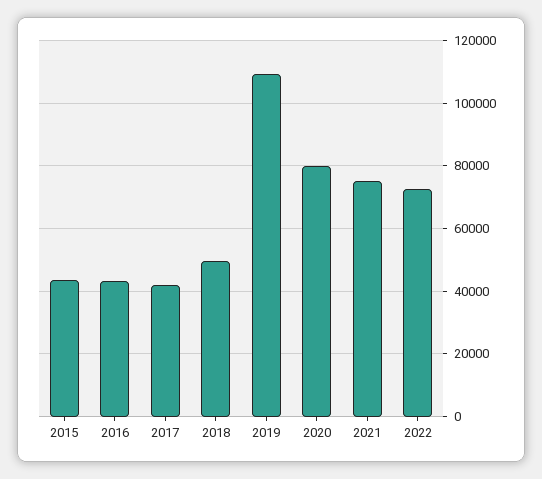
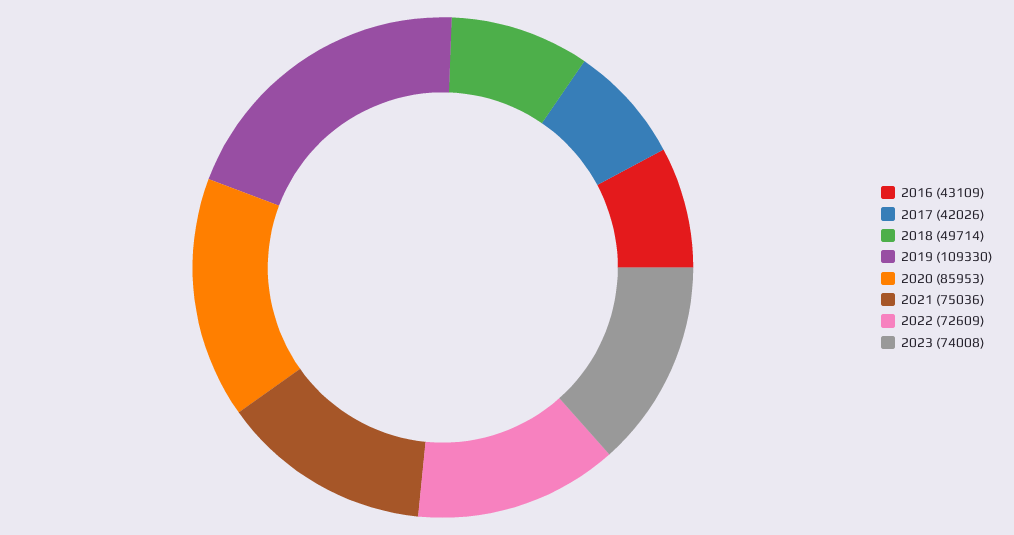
2015: 44000 -> none
2020: 80000 -> 85953
2023: none -> 74008

